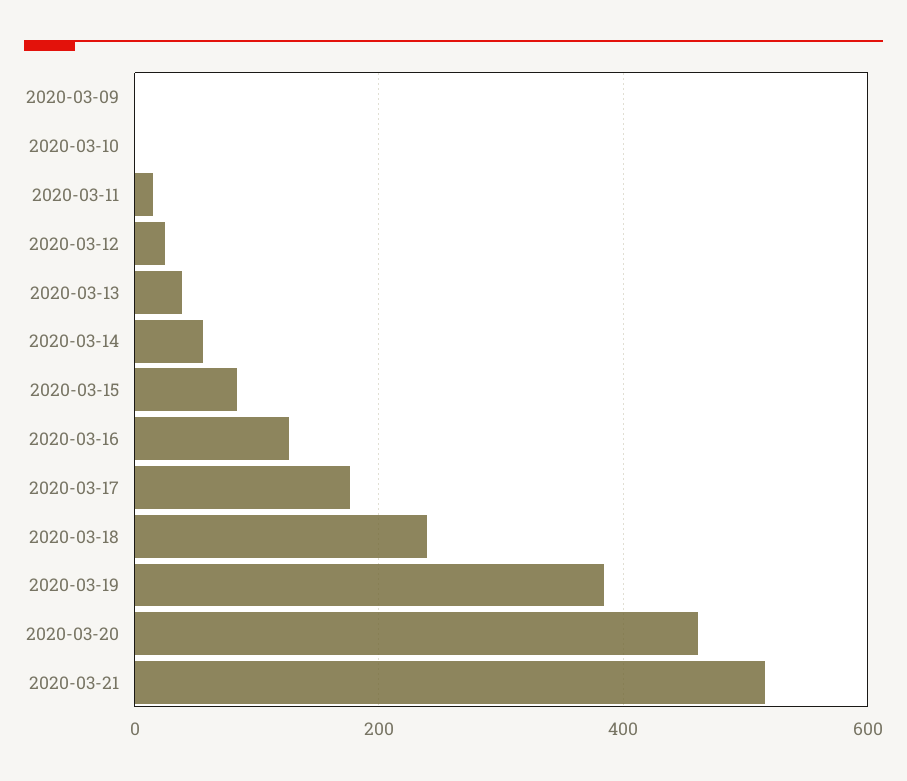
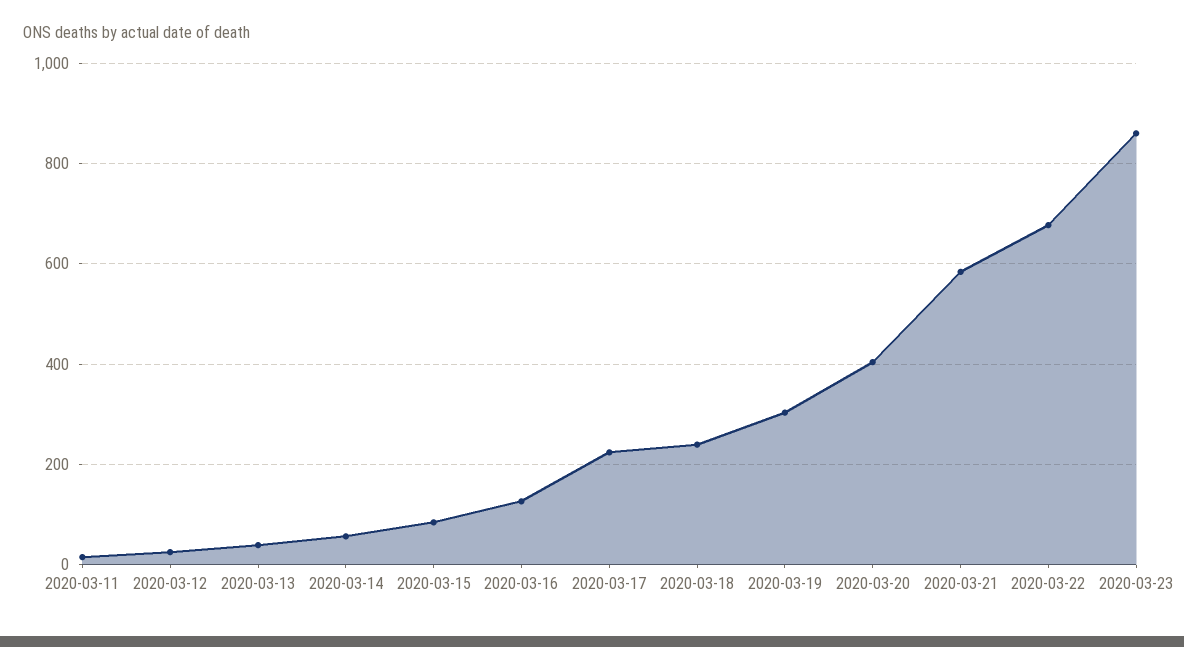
2020-03-09: 0 -> none
2020-03-10: 0 -> none
2020-03-17: 180 -> 220
2020-03-19: 380 -> 300
2020-03-20: 460 -> 400
2020-03-21: 520 -> 580
2020-03-22: none -> 680
2020-03-23: none -> 860

